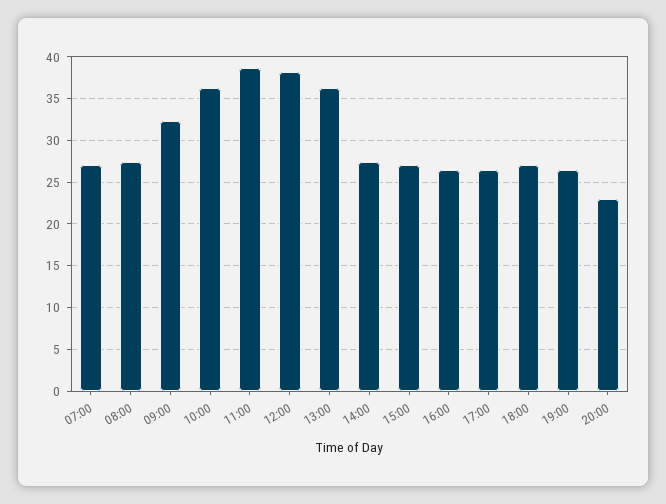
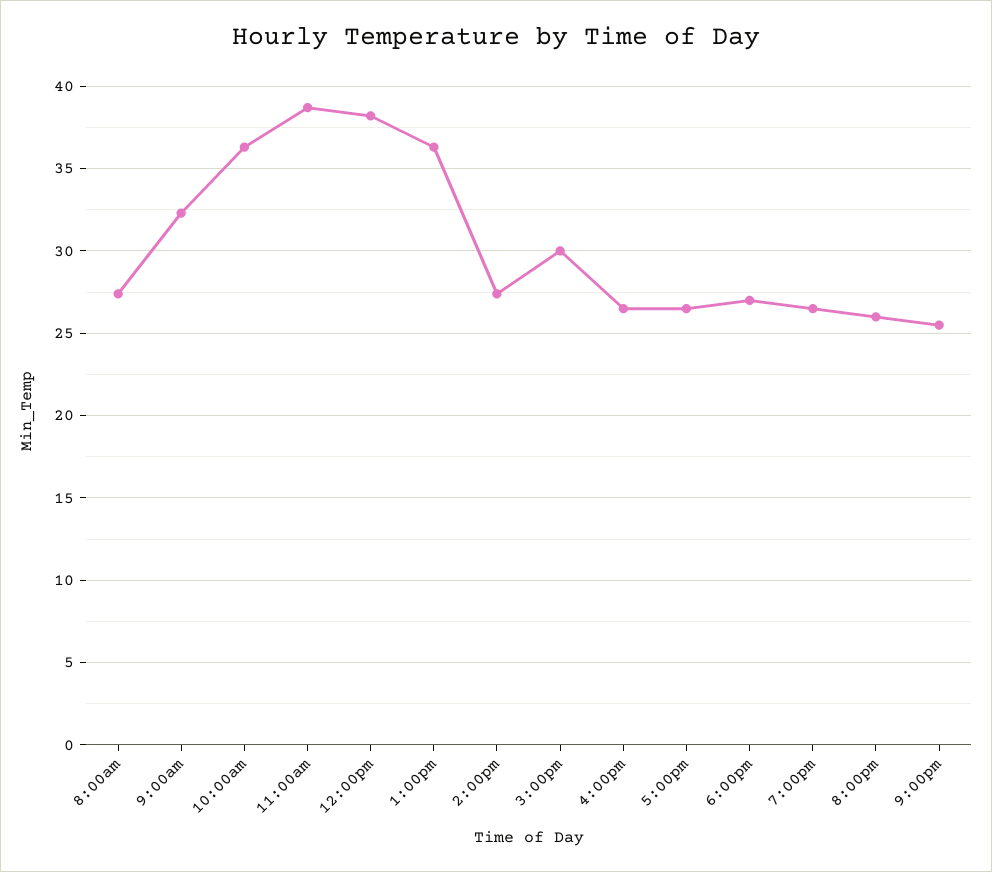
07:00: 27 -> none
15:00: 27 -> 30
20:00: 23 -> 26
9:00pm: none -> 25.5

